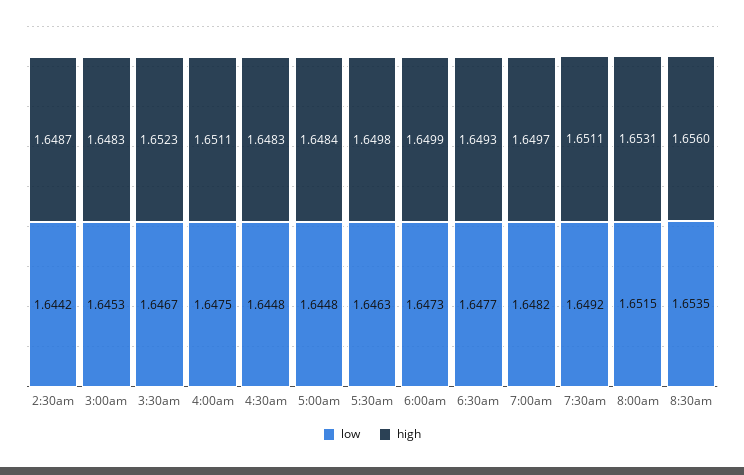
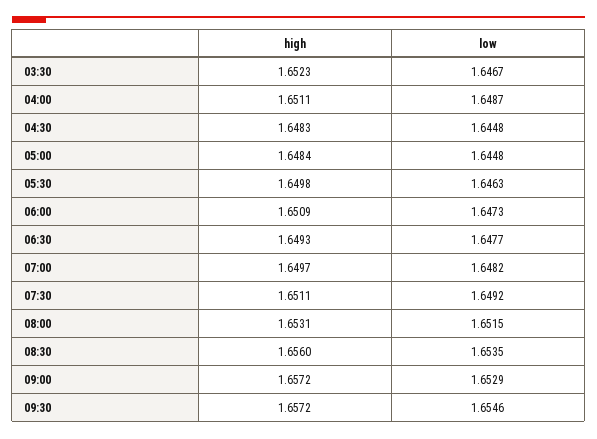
low, 2:30am: 1.6442 -> none
high, 2:30am: 1.6487 -> none
low, 3:00am: 1.6453 -> none
high, 3:00am: 1.6483 -> none
low, 4:00am: 1.6475 -> 1.6487
high, 6:00am: 1.6499 -> 1.6509
high, 09:00: none -> 1.6572
low, 09:00: none -> 1.6529
high, 09:30: none -> 1.6572
low, 09:30: none -> 1.6546

